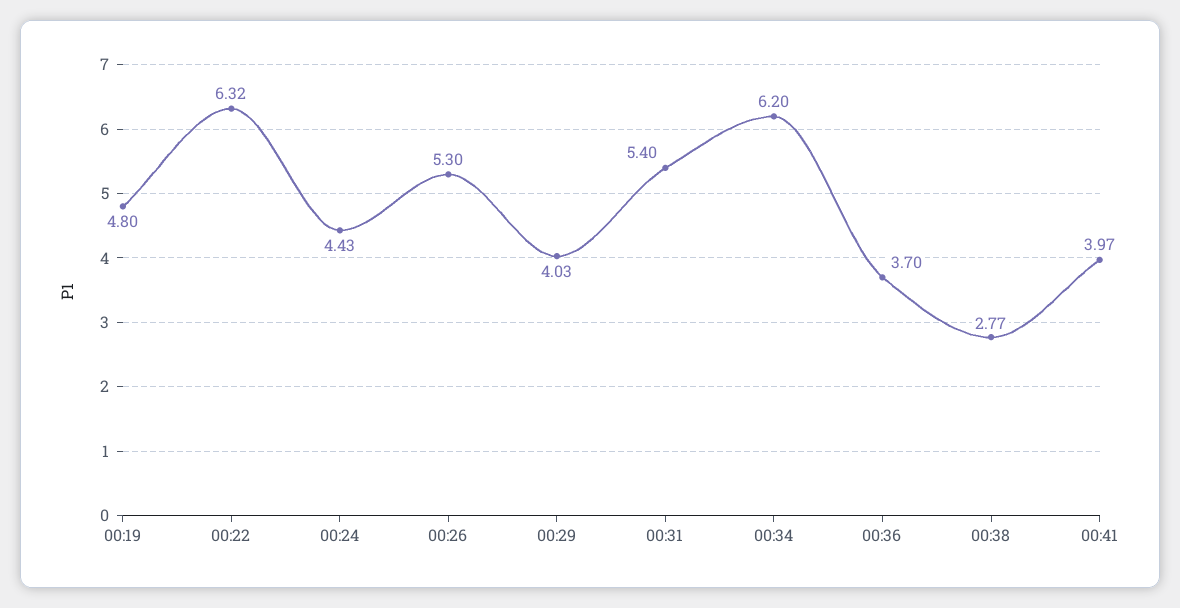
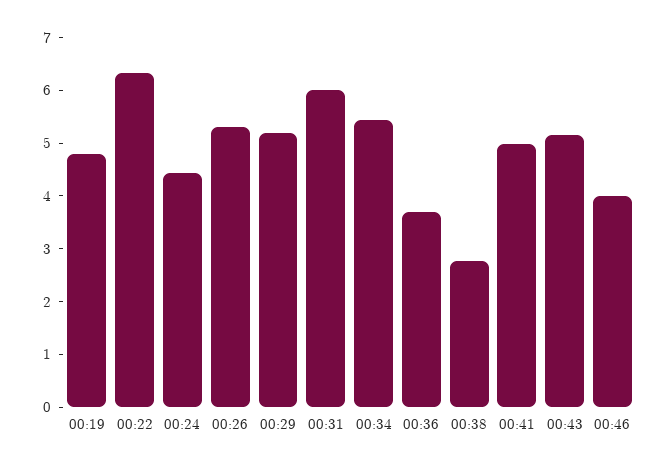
00:29: 4.03 -> 5.2
00:31: 5.4 -> 6
00:34: 6.2 -> 5.4
00:41: 3.97 -> 5
00:43: none -> 5.2
00:46: none -> 4

